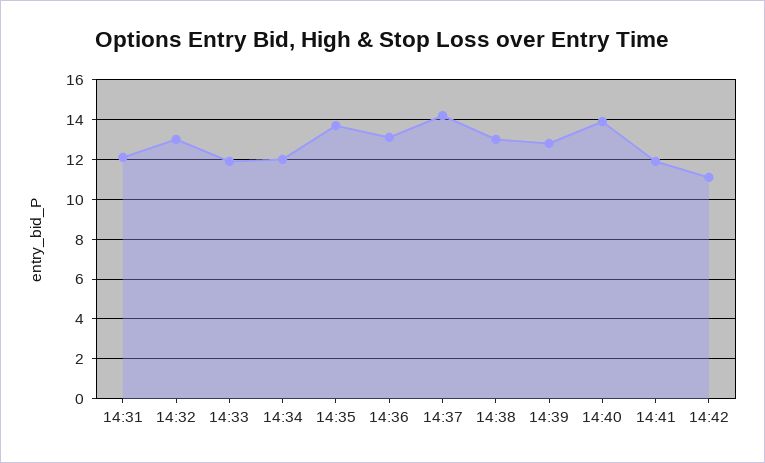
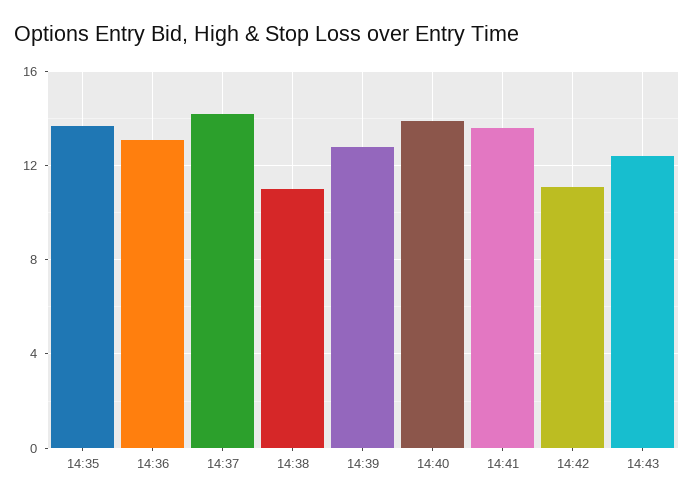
14:31: 12 -> none
14:32: 13 -> none
14:33: 12 -> none
14:34: 12 -> none
14:38: 13 -> 11
14:41: 12 -> 13.5
14:43: none -> 12.5

